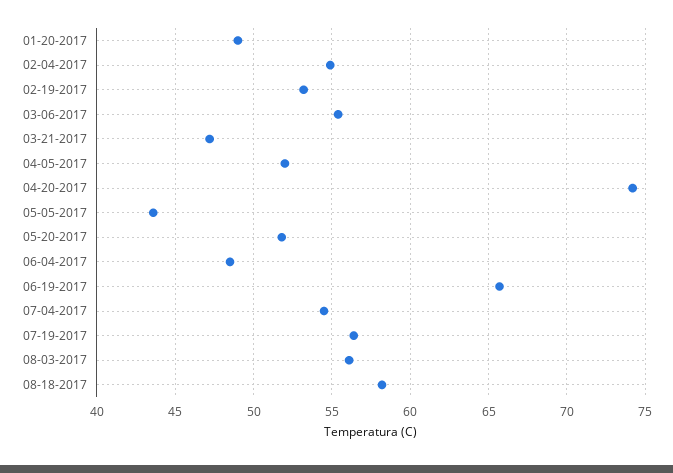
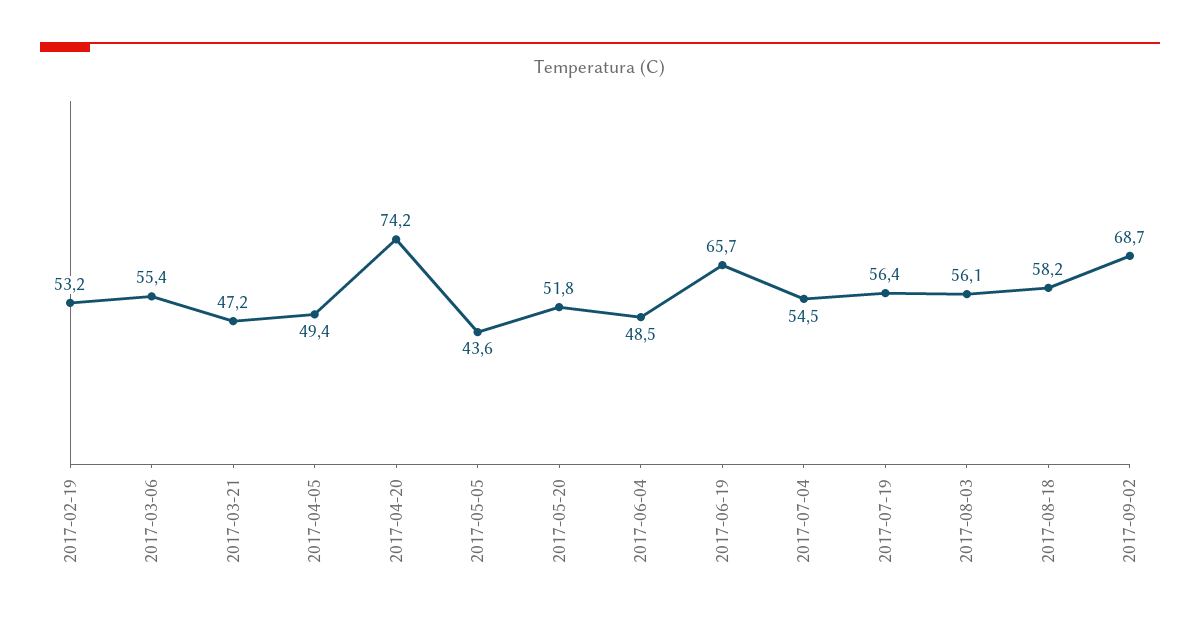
01-20-2017: 49 -> none
02-04-2017: 55 -> none
04-05-2017: 52 -> 49.4
2017-09-02: none -> 68.7

